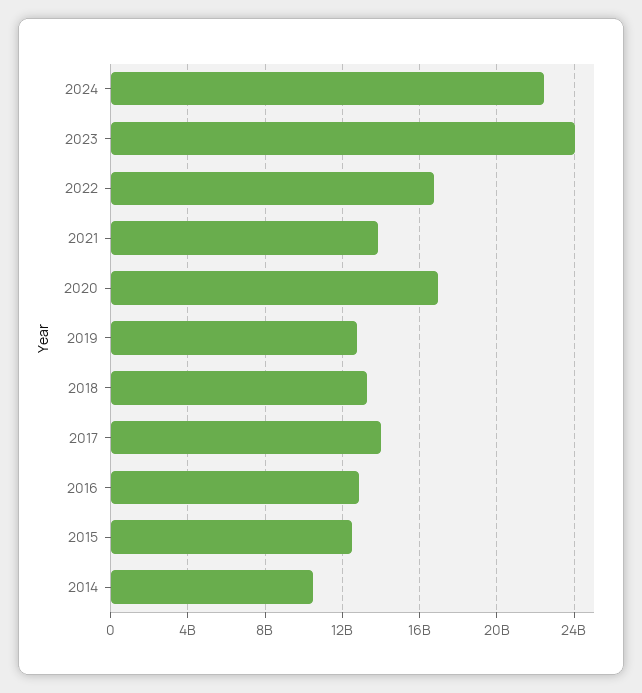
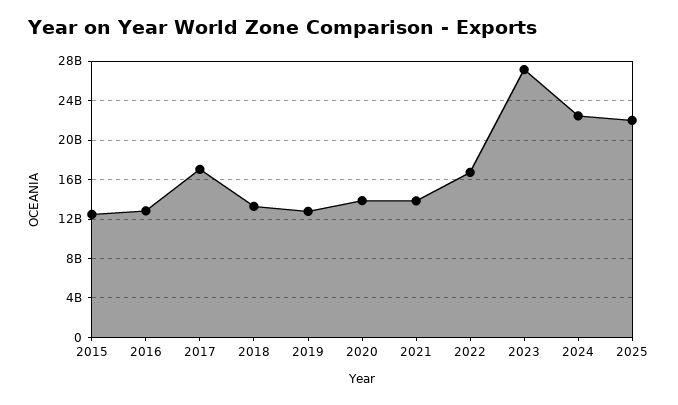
2023: 24000000000 -> 27000000000
2020: 17000000000 -> 14000000000
2017: 14000000000 -> 17000000000
2014: 10500000000 -> none
2025: none -> 22000000000

